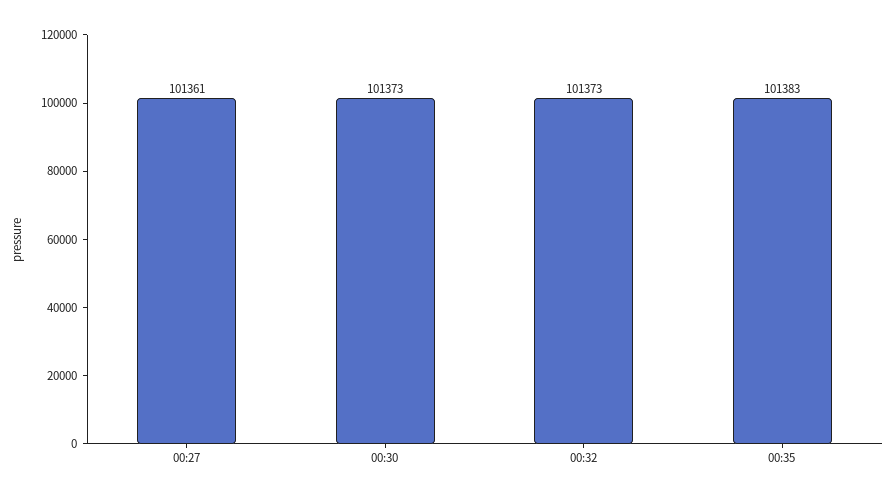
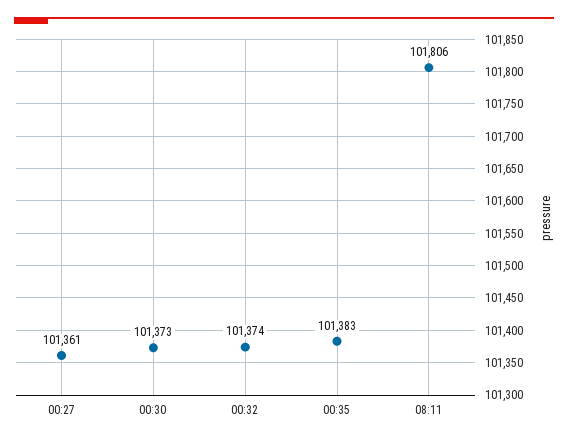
00:32: 101373 -> 101374
08:11: none -> 101806

